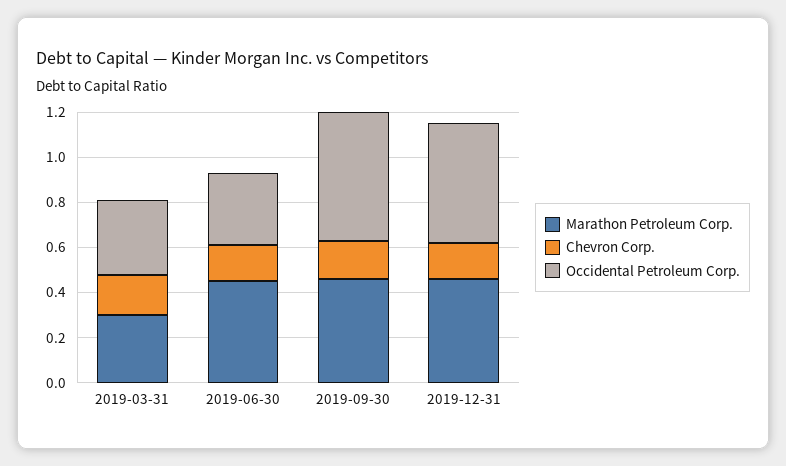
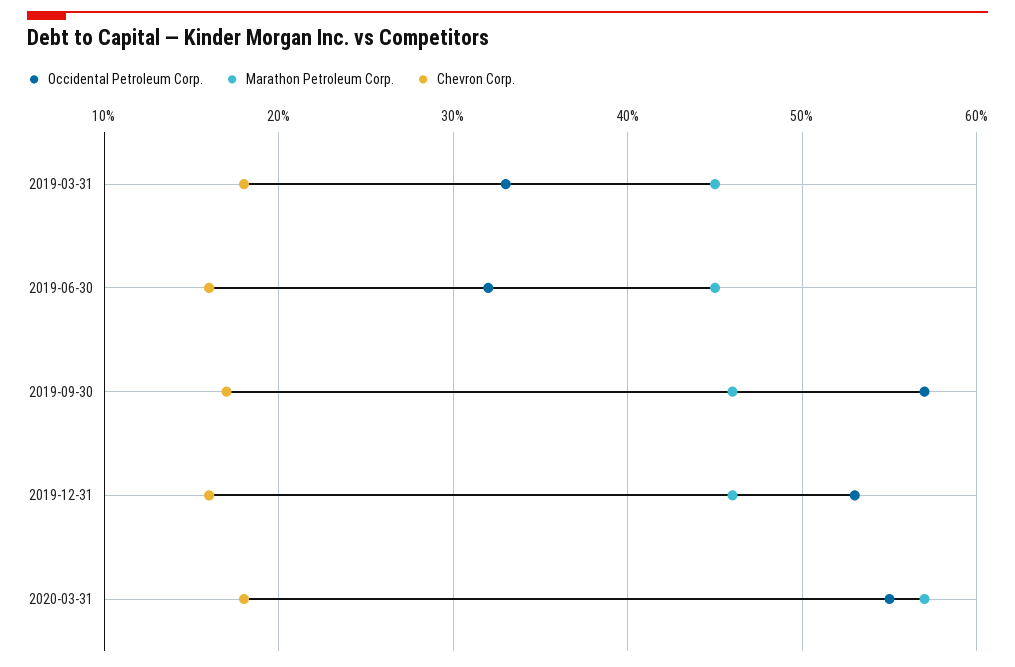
Marathon Petroleum Corp., 2019-03-31: 0.3 -> 0.45
Occidental Petroleum Corp., 2020-03-31: none -> 0.55
Marathon Petroleum Corp., 2020-03-31: none -> 0.57
Chevron Corp., 2020-03-31: none -> 0.18

